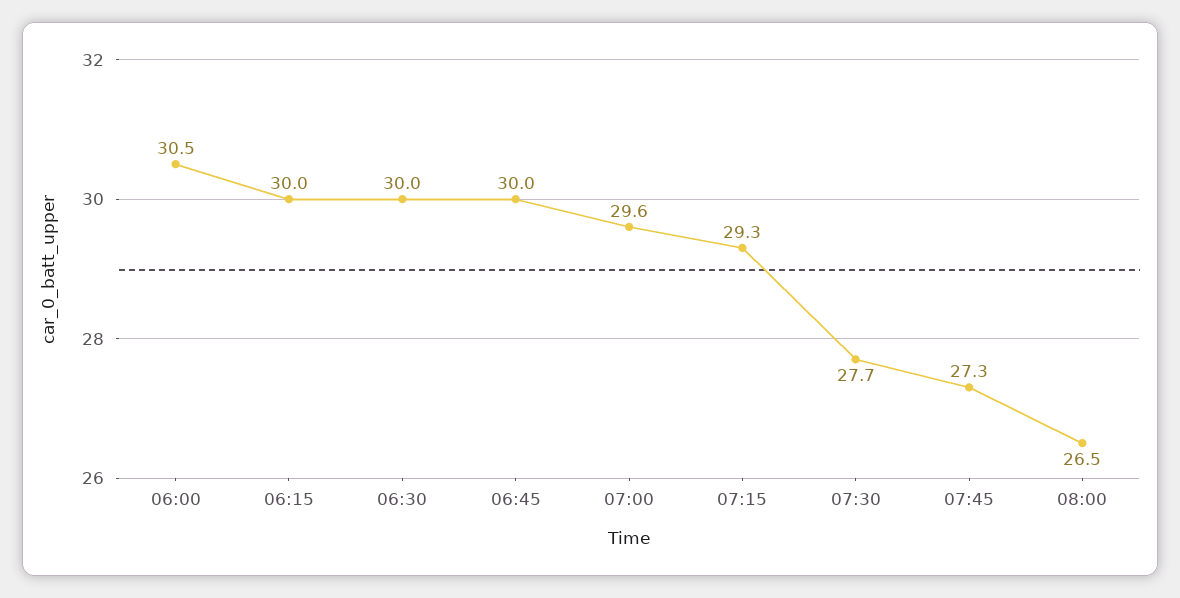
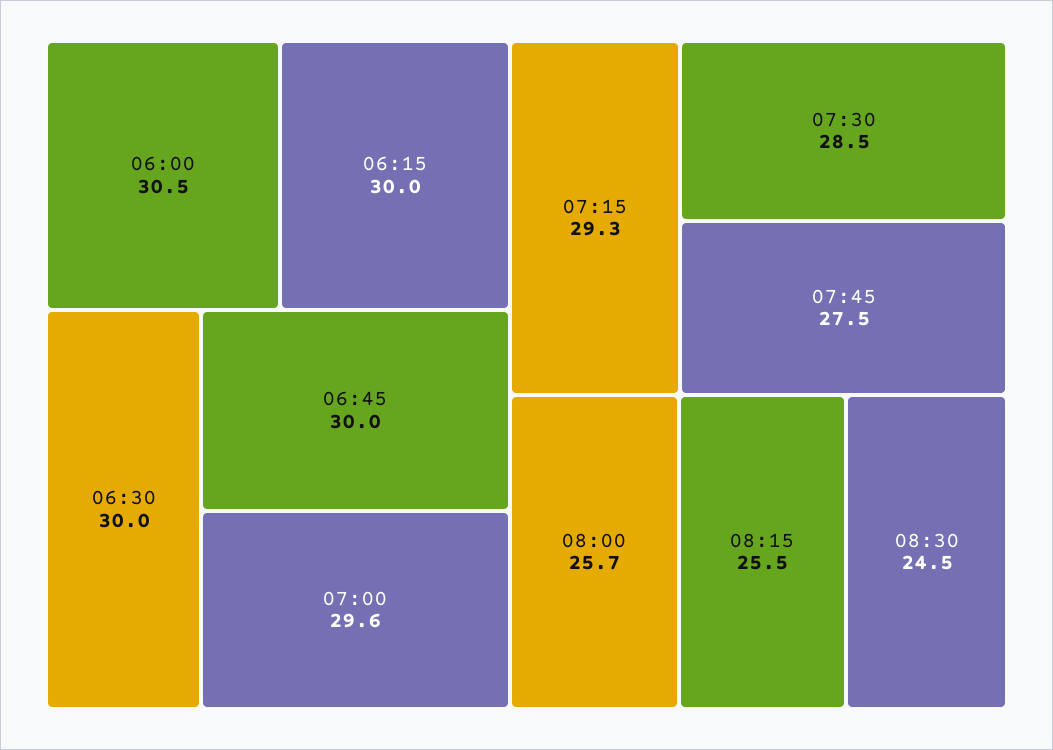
07:30: 27.7 -> 28.5
07:45: 27.3 -> 27.5
08:00: 26.5 -> 25.7
08:15: none -> 25.5
08:30: none -> 24.5

